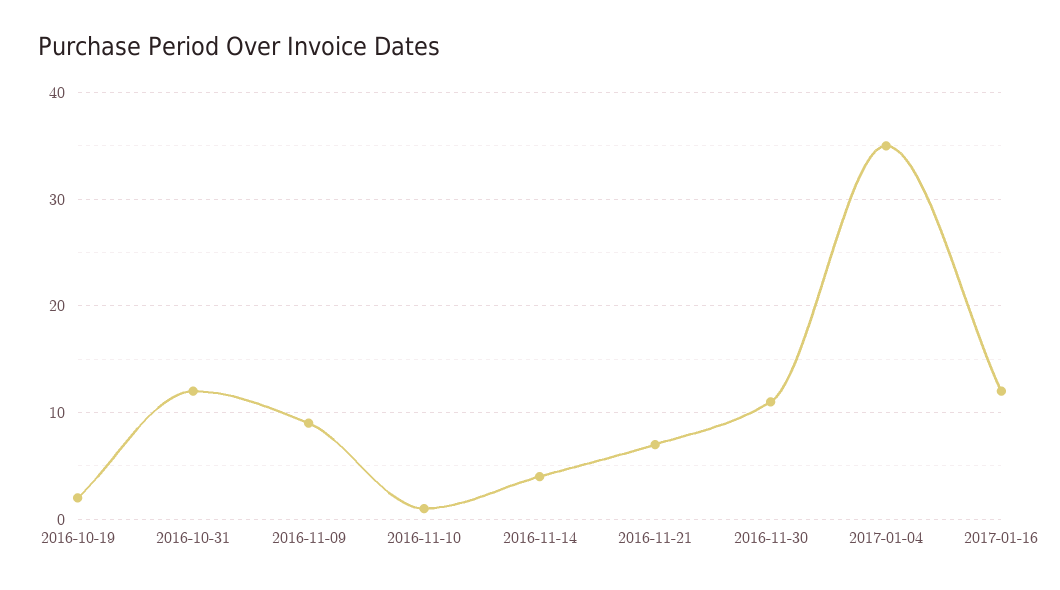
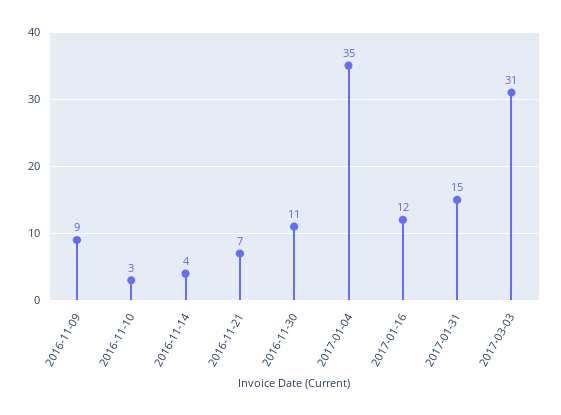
2016-10-19: 2 -> none
2016-10-31: 12 -> none
2016-11-10: 1 -> 3
2017-01-31: none -> 15
2017-03-03: none -> 31

